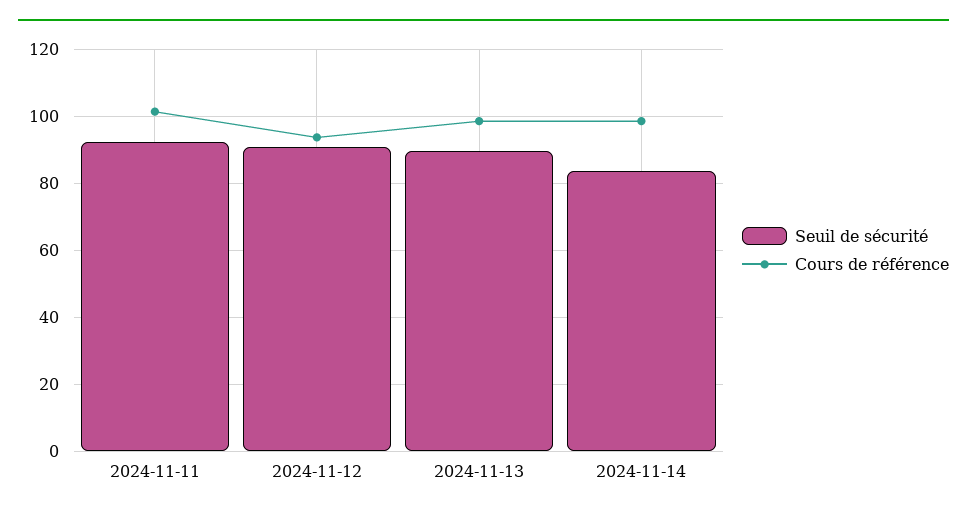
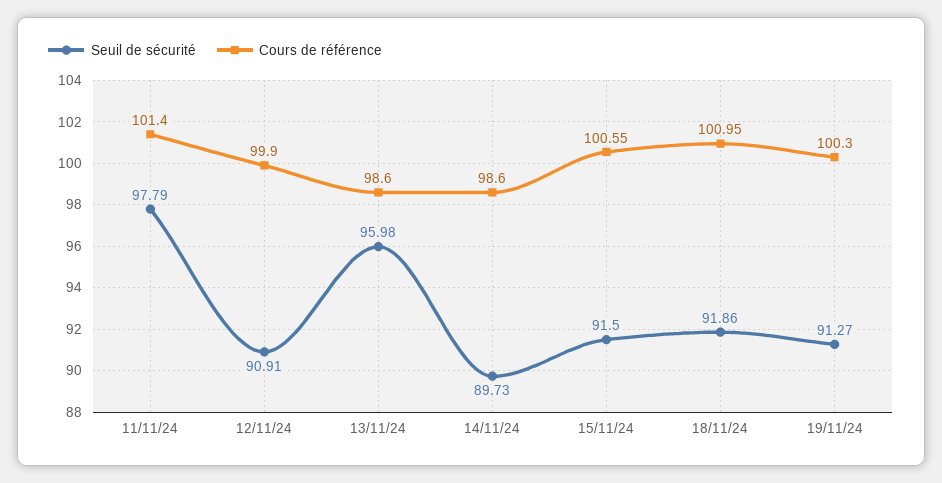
Seuil de sécurité, 2024-11-11: 92 -> 97.79
Cours de référence, 2024-11-12: 94 -> 99.9
Seuil de sécurité, 2024-11-13: 90 -> 95.98
Seuil de sécurité, 2024-11-14: 84 -> 89.73
Seuil de sécurité, 15/11/24: none -> 91.5
Cours de référence, 15/11/24: none -> 100.55
Seuil de sécurité, 18/11/24: none -> 91.86
Cours de référence, 18/11/24: none -> 100.95
Seuil de sécurité, 19/11/24: none -> 91.27
Cours de référence, 19/11/24: none -> 100.3

